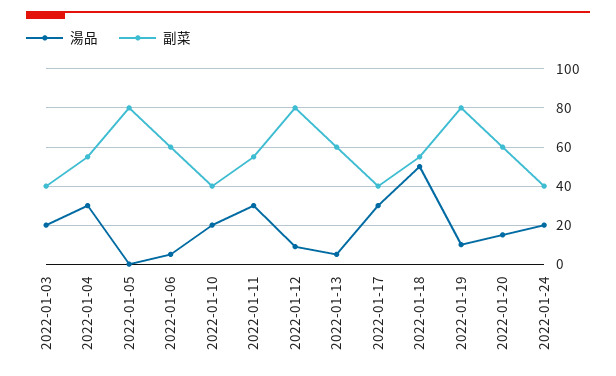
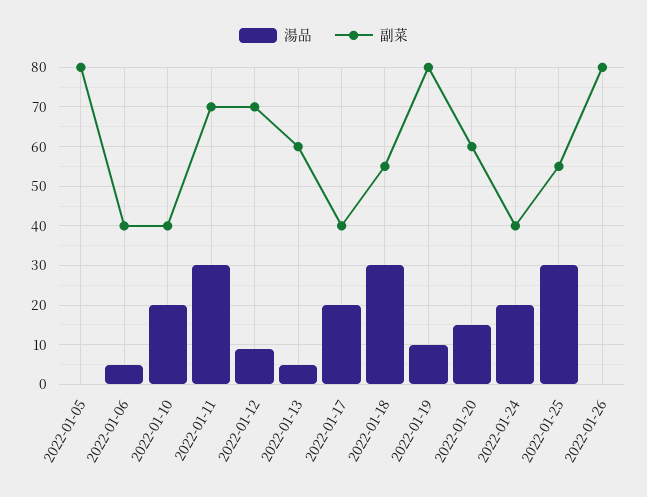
湯品, 2022-01-03: 20 -> none
副菜, 2022-01-03: 40 -> none
湯品, 2022-01-04: 30 -> none
副菜, 2022-01-04: 55 -> none
副菜, 2022-01-06: 60 -> 40
副菜, 2022-01-11: 55 -> 70
副菜, 2022-01-12: 80 -> 70
湯品, 2022-01-17: 30 -> 20
湯品, 2022-01-18: 50 -> 30
湯品, 2022-01-25: none -> 30
副菜, 2022-01-25: none -> 55
湯品, 2022-01-26: none -> 0
副菜, 2022-01-26: none -> 80

